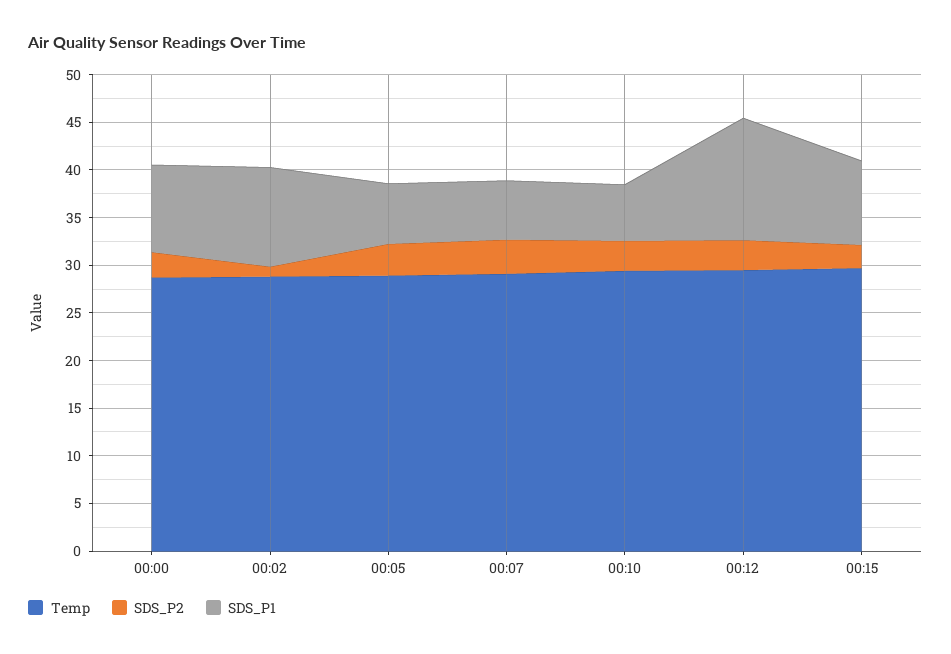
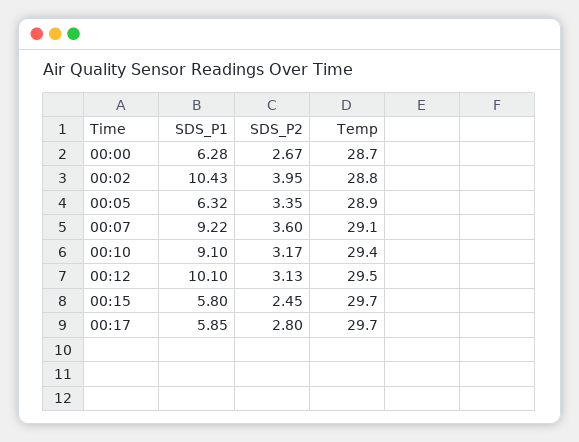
SDS_P1, 00:00: 9 -> 6.28
SDS_P2, 00:02: 1 -> 3.95
SDS_P1, 00:07: 6 -> 9.22
SDS_P1, 00:10: 6 -> 9.1
SDS_P1, 00:12: 13 -> 10.1
SDS_P1, 00:15: 9 -> 5.8
SDS_P1, 00:17: none -> 5.85
SDS_P2, 00:17: none -> 2.8
Temp, 00:17: none -> 29.7

